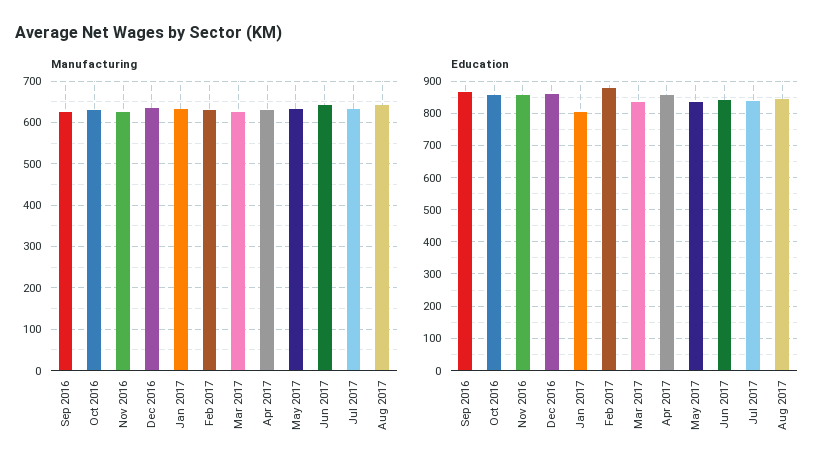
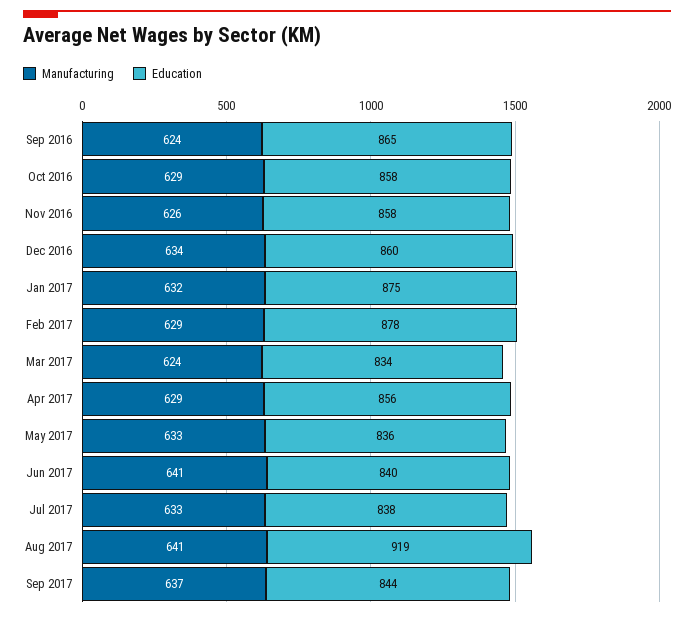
Education, Jan 2017: 800 -> 875
Education, Aug 2017: 840 -> 919
Manufacturing, Sep 2017: none -> 637
Education, Sep 2017: none -> 844

